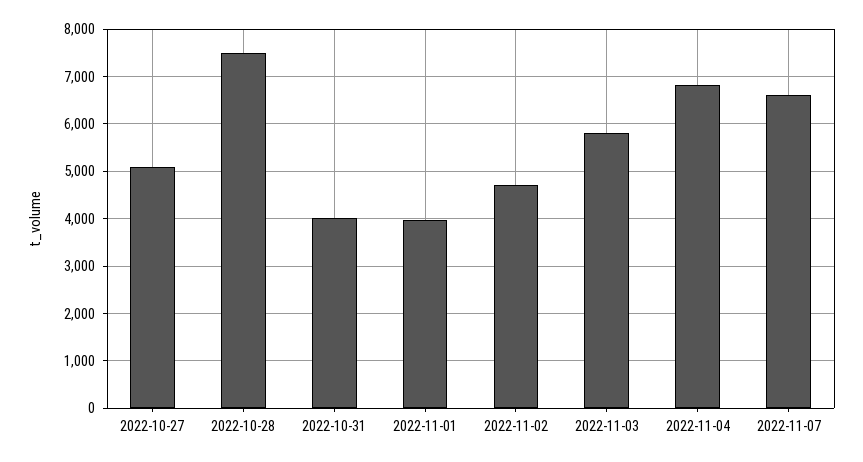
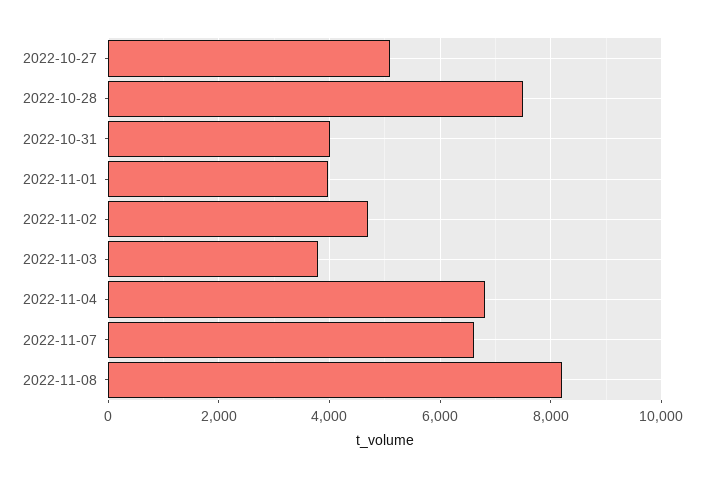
2022-11-03: 5800 -> 3800
2022-11-08: none -> 8200

